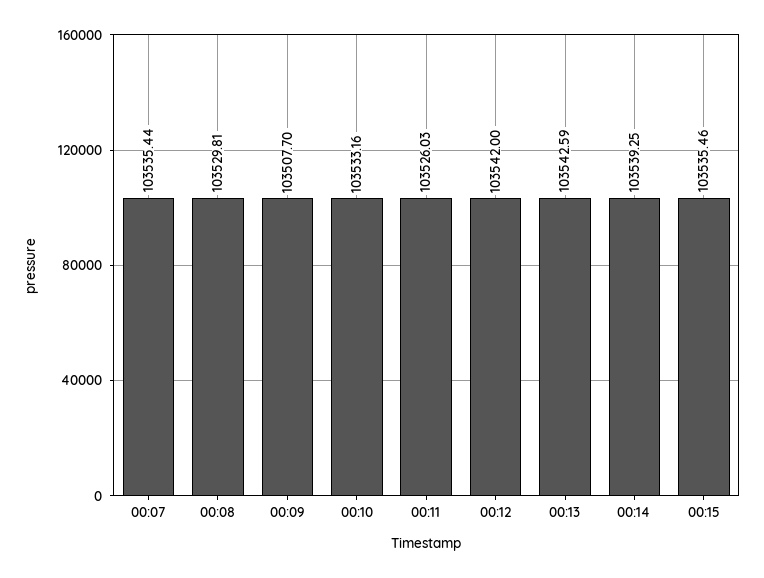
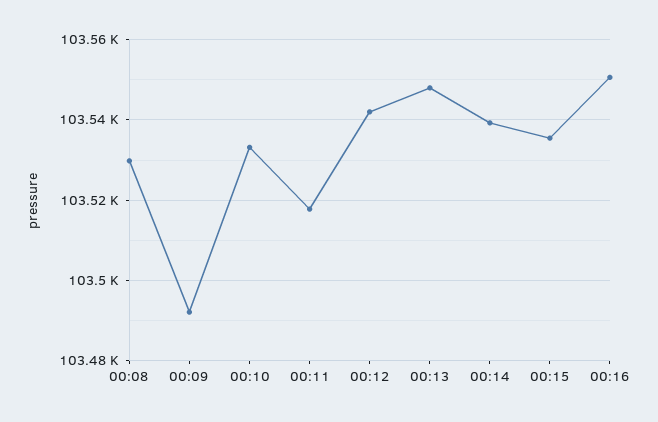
00:07: 103535.44 -> none
00:09: 103507.7 -> 103492
00:11: 103526.03 -> 103518
00:13: 103542.59 -> 103548
00:16: none -> 103550

